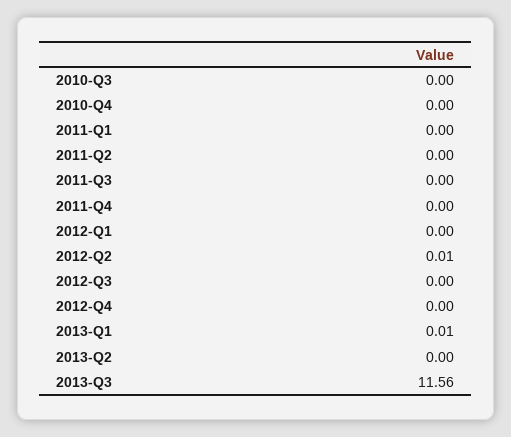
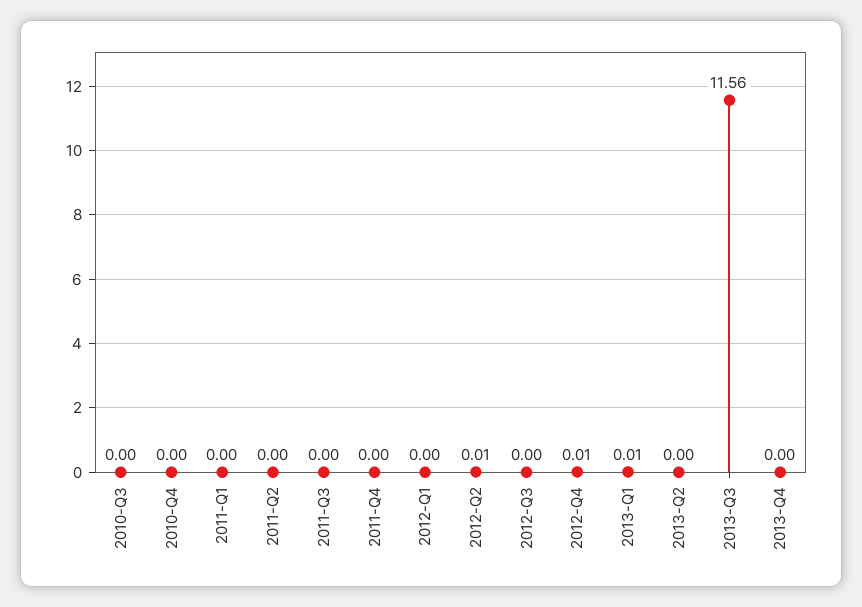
2012-Q4: 0 -> 0.01
2013-Q4: none -> 0

